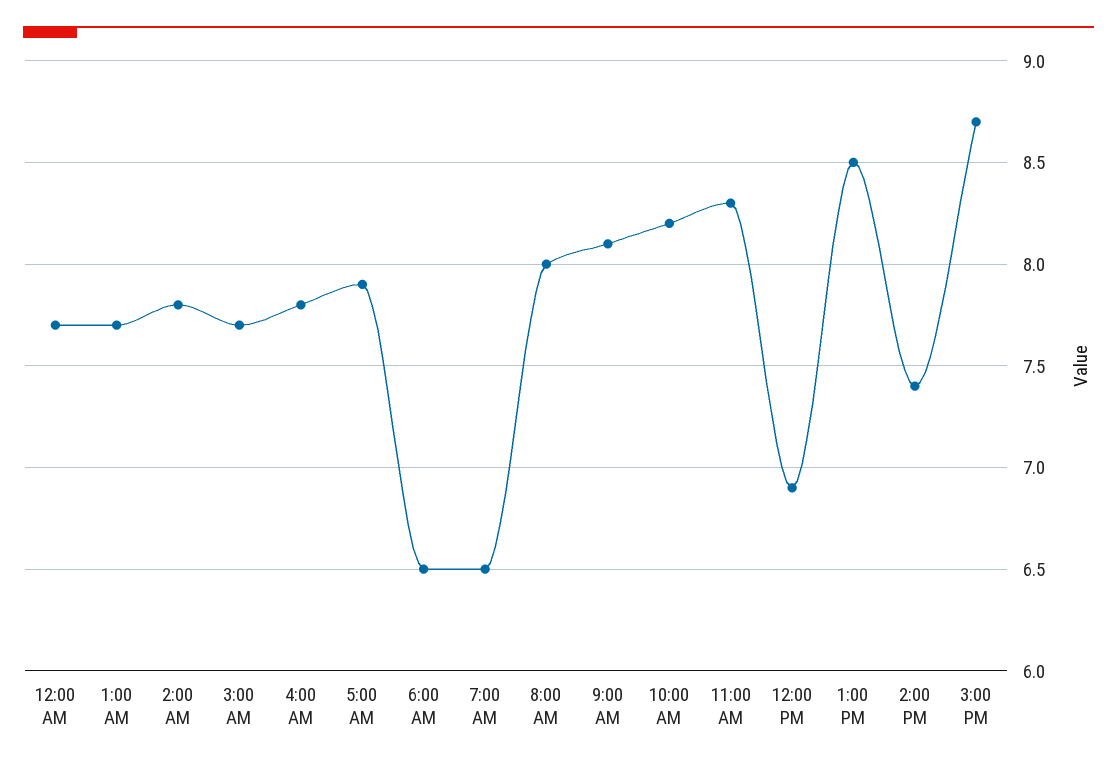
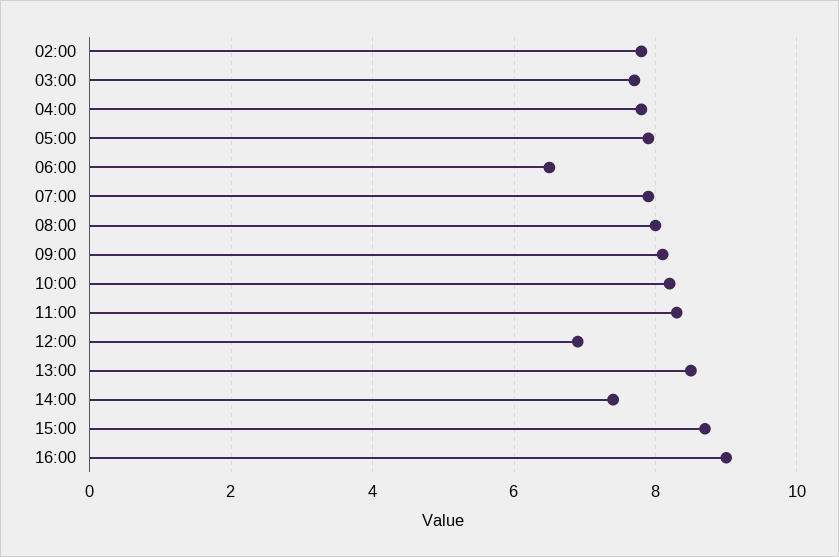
12:00 AM: 7.7 -> none
1:00 AM: 7.7 -> none
7:00 AM: 6.5 -> 8
16:00: none -> 9

